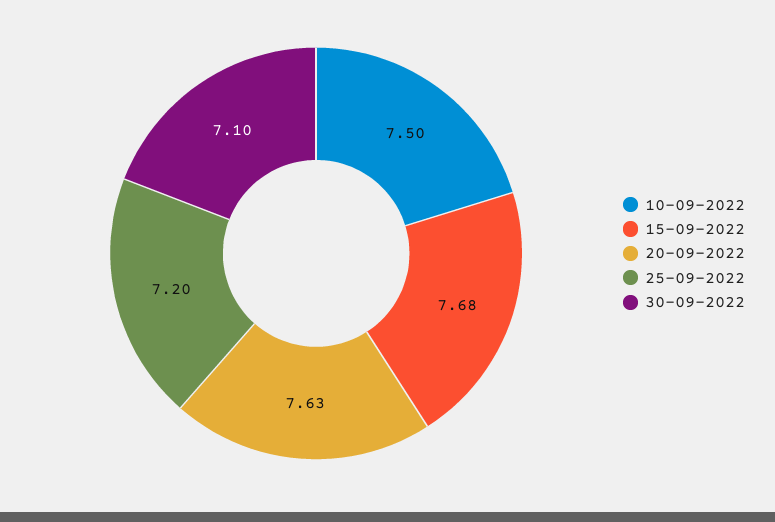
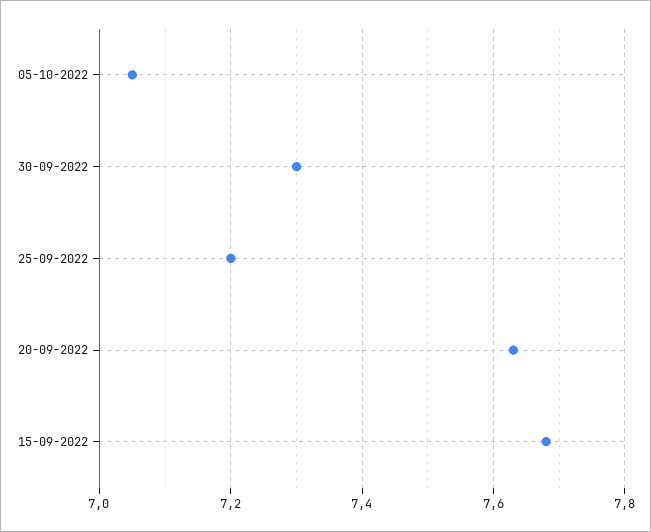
10-09-2022: 7.5 -> none
30-09-2022: 7.1 -> 7.3
05-10-2022: none -> 7.05

